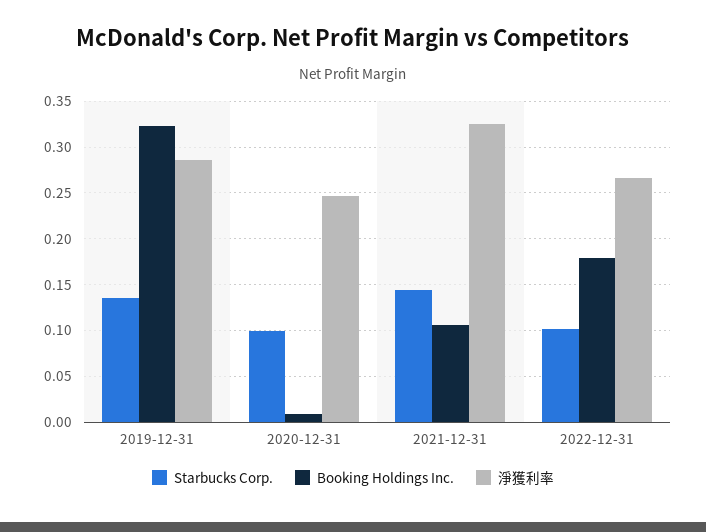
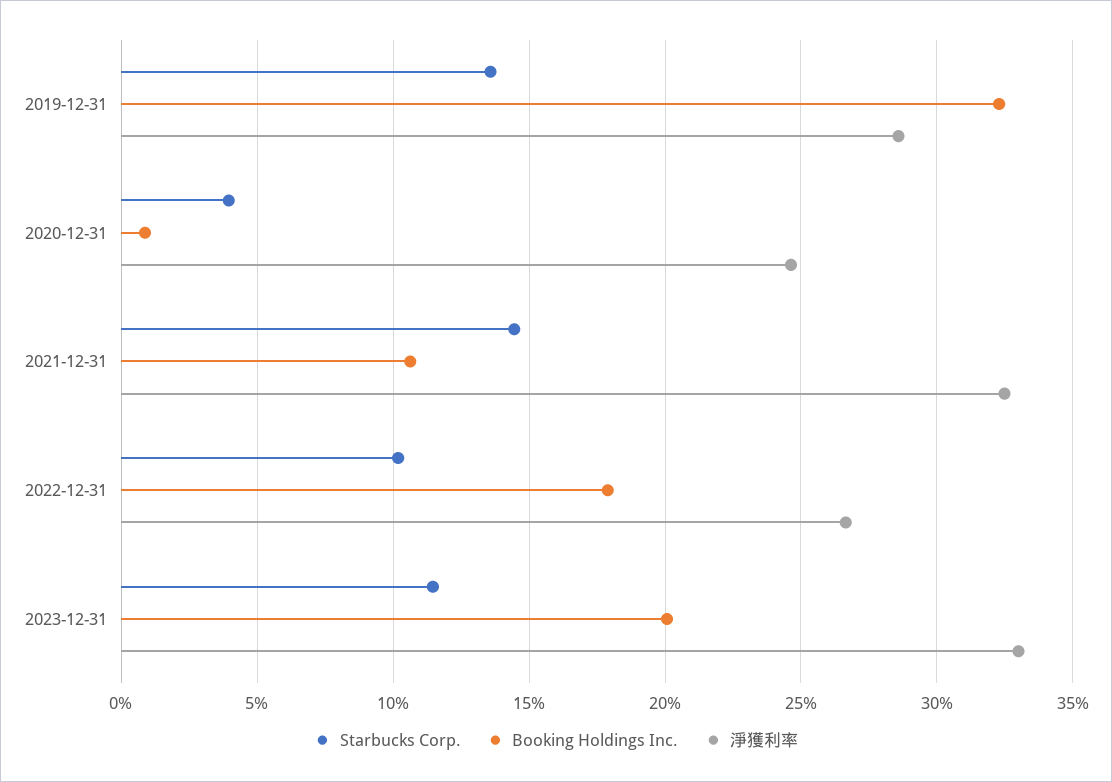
Starbucks Corp., 2020-12-31: 0.1 -> 0.04
Starbucks Corp., 2023-12-31: none -> 0.115
Booking Holdings Inc., 2023-12-31: none -> 0.2
淨獲利率, 2023-12-31: none -> 0.33

